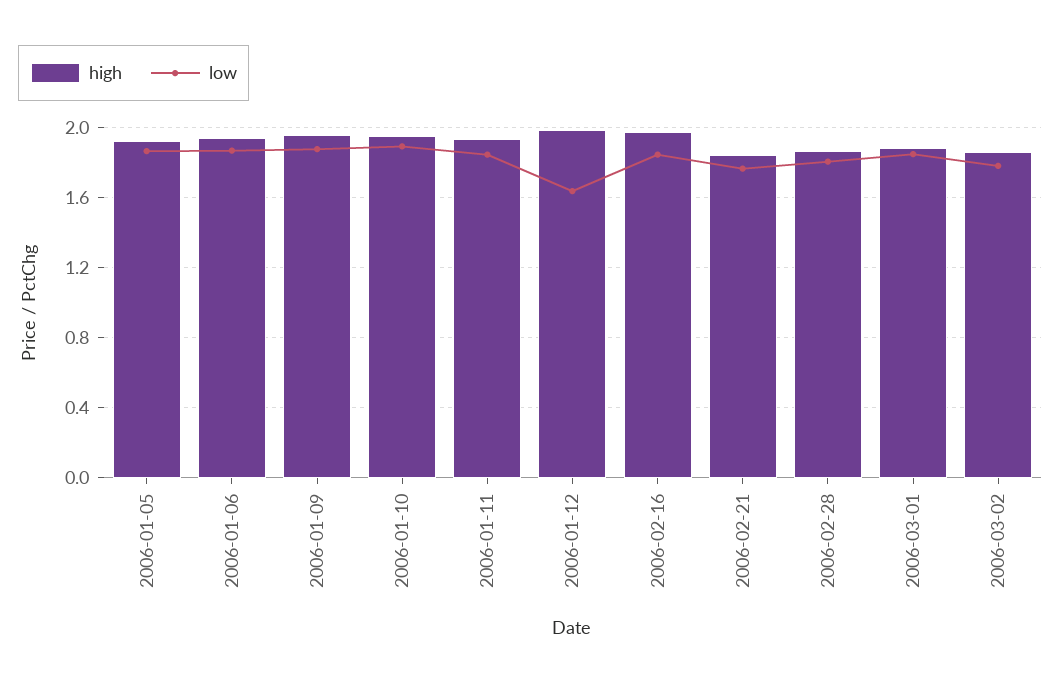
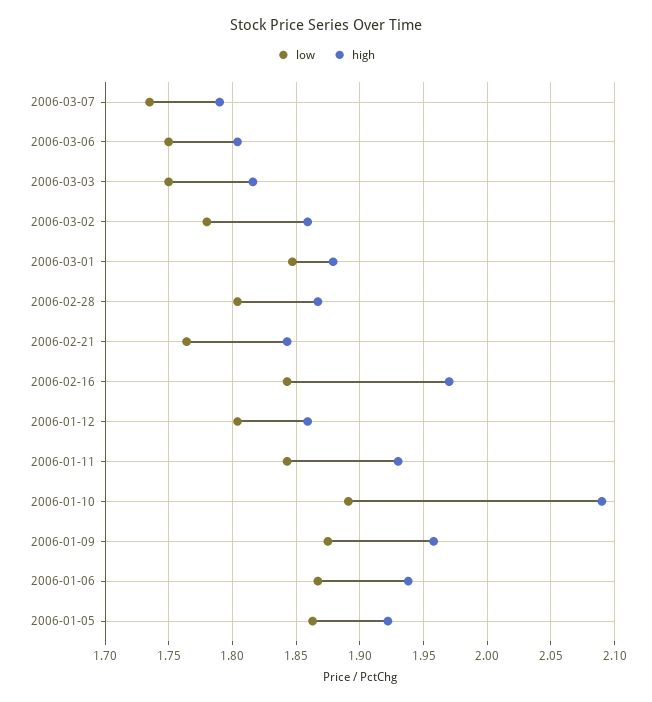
high, 2006-01-10: 1.95 -> 2.09
high, 2006-01-12: 2 -> 1.86
low, 2006-01-12: 1.65 -> 1.805
low, 2006-03-07: none -> 1.735
high, 2006-03-07: none -> 1.79
low, 2006-03-06: none -> 1.75
high, 2006-03-06: none -> 1.805
low, 2006-03-03: none -> 1.75
high, 2006-03-03: none -> 1.815

